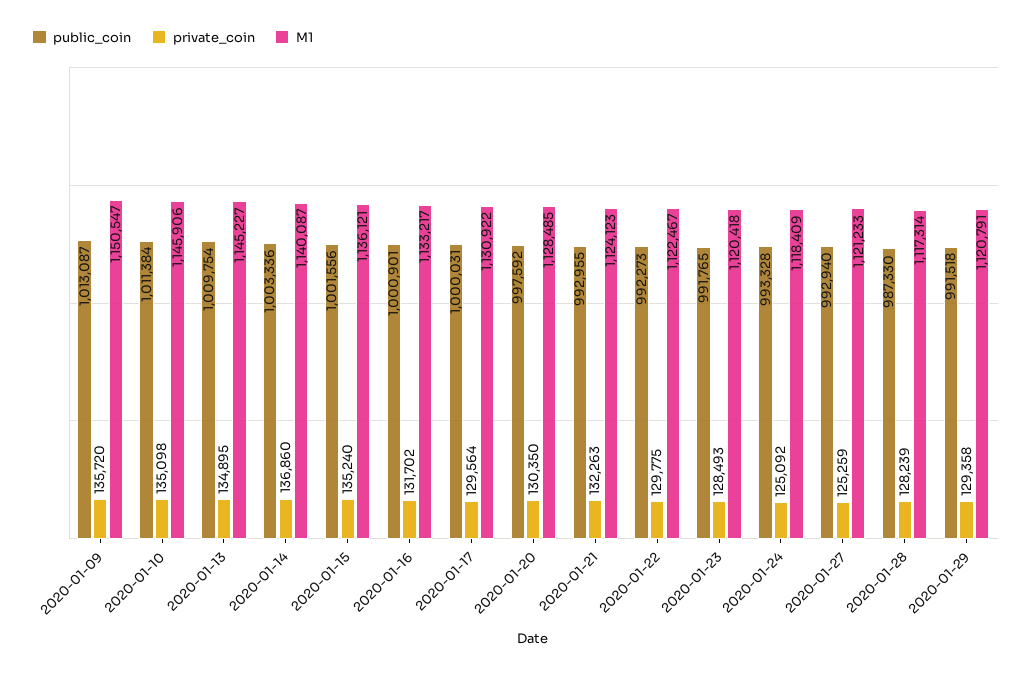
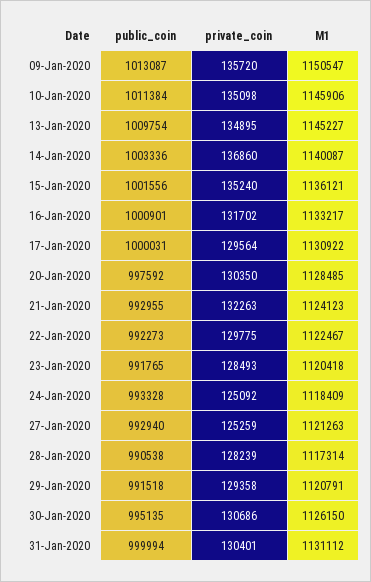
M1, 2020-01-27: 1121233 -> 1121263
public_coin, 2020-01-28: 987330 -> 990538
public_coin, 30-Jan-2020: none -> 995135
private_coin, 30-Jan-2020: none -> 130686
M1, 30-Jan-2020: none -> 1126150
public_coin, 31-Jan-2020: none -> 999994
private_coin, 31-Jan-2020: none -> 130401
M1, 31-Jan-2020: none -> 1131112

